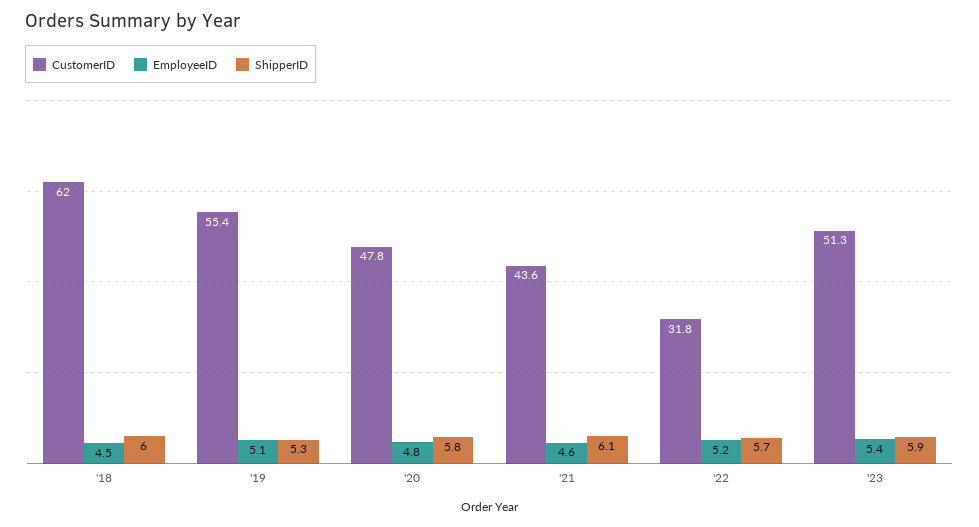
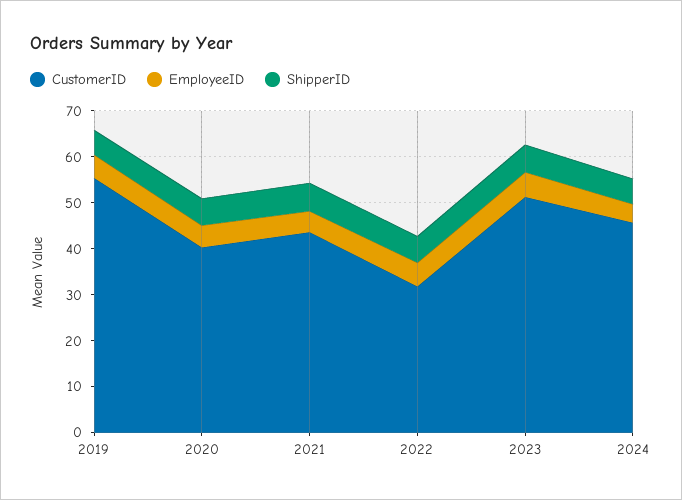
CustomerID, '18: 62 -> none
EmployeeID, '18: 4.5 -> none
ShipperID, '18: 6 -> none
CustomerID, '20: 47.8 -> 40
CustomerID, 2024: none -> 46
EmployeeID, 2024: none -> 4
ShipperID, 2024: none -> 6

